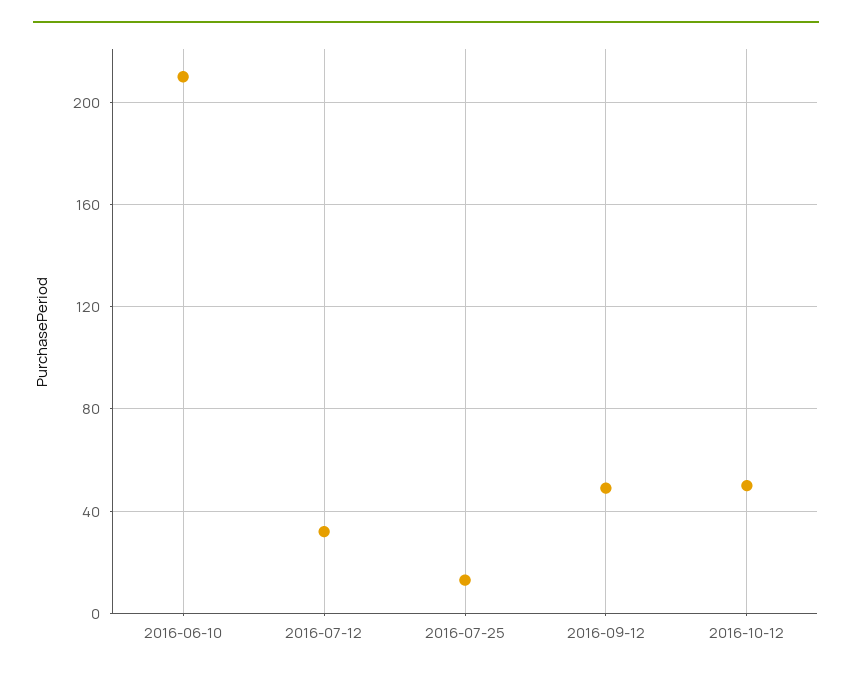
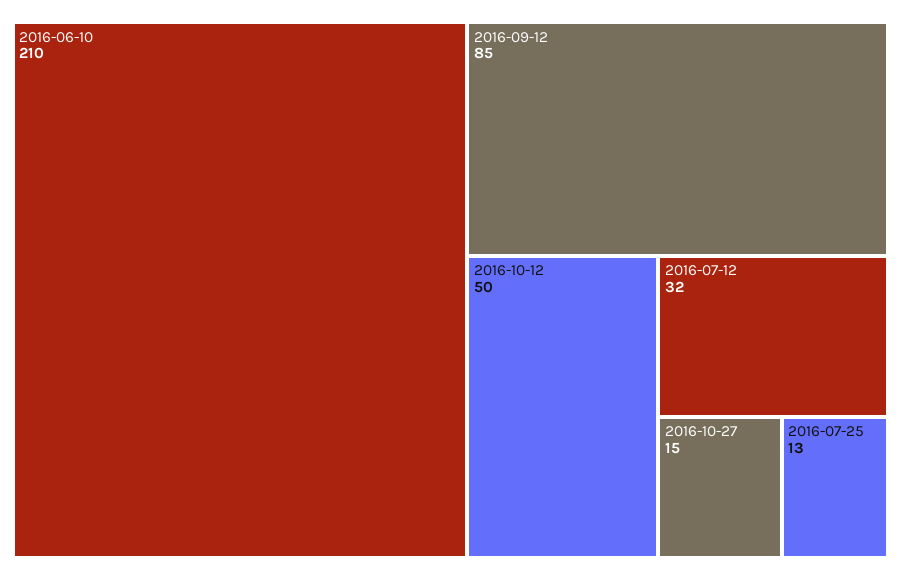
2016-09-12: 50 -> 85
2016-10-27: none -> 15

